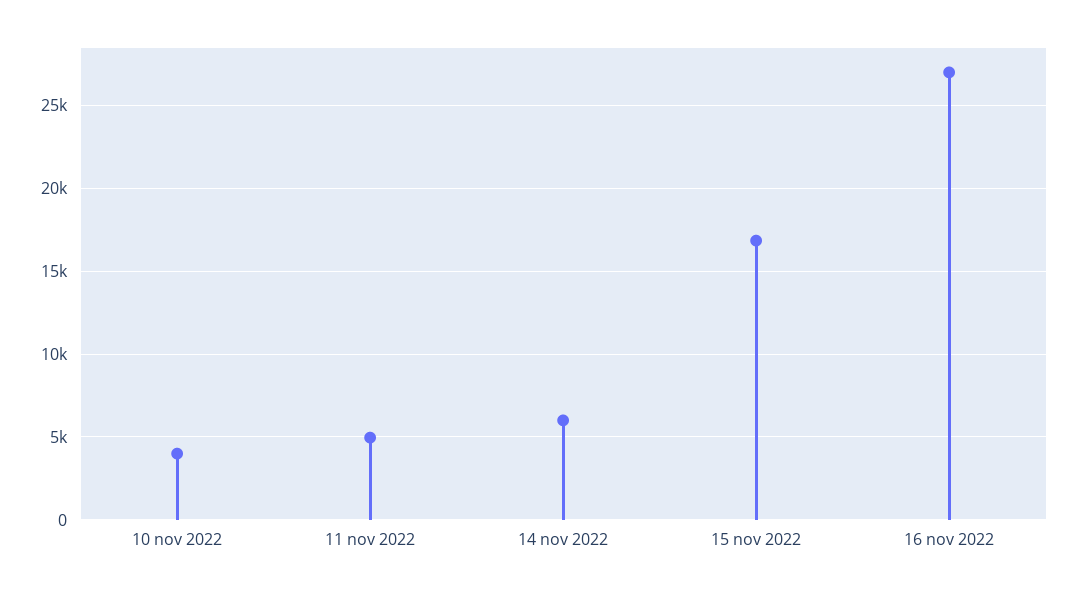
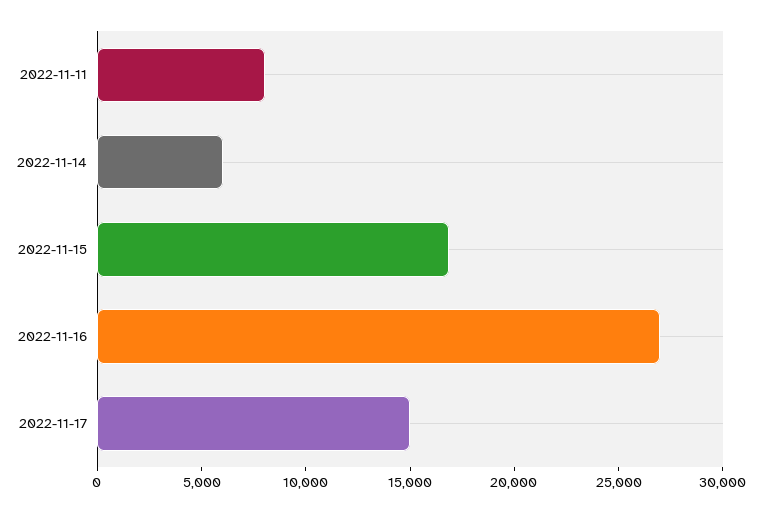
10 nov 2022: 4000 -> none
11 nov 2022: 5000 -> 8000
2022-11-17: none -> 15000

